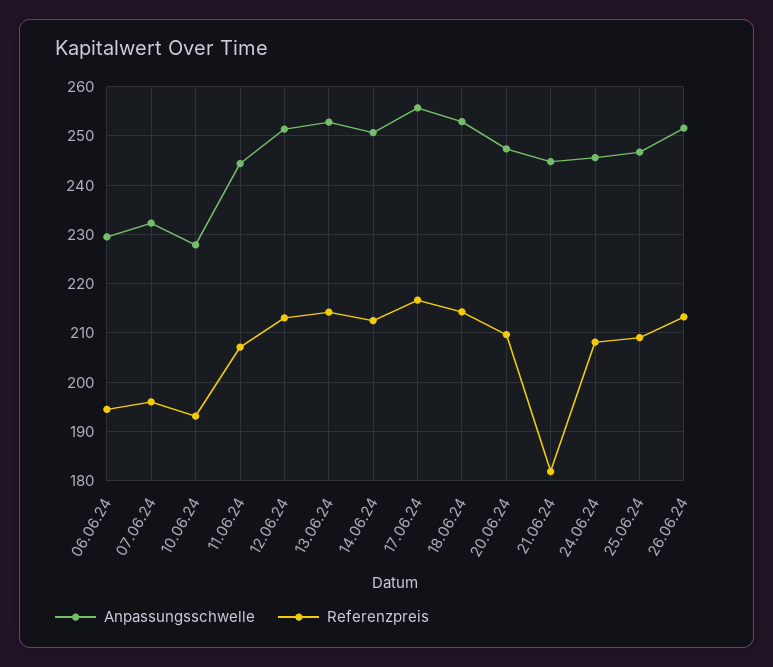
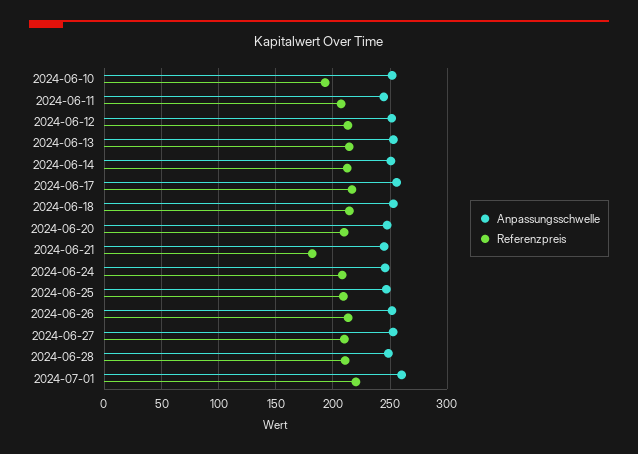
Anpassungsschwelle, 06.06.24: 230 -> none
Referenzpreis, 06.06.24: 194 -> none
Anpassungsschwelle, 07.06.24: 232 -> none
Referenzpreis, 07.06.24: 196 -> none
Anpassungsschwelle, 10.06.24: 228 -> 250
Anpassungsschwelle, 2024-06-27: none -> 250
Referenzpreis, 2024-06-27: none -> 210
Anpassungsschwelle, 2024-06-28: none -> 250
Referenzpreis, 2024-06-28: none -> 210
Anpassungsschwelle, 2024-07-01: none -> 260
Referenzpreis, 2024-07-01: none -> 220

